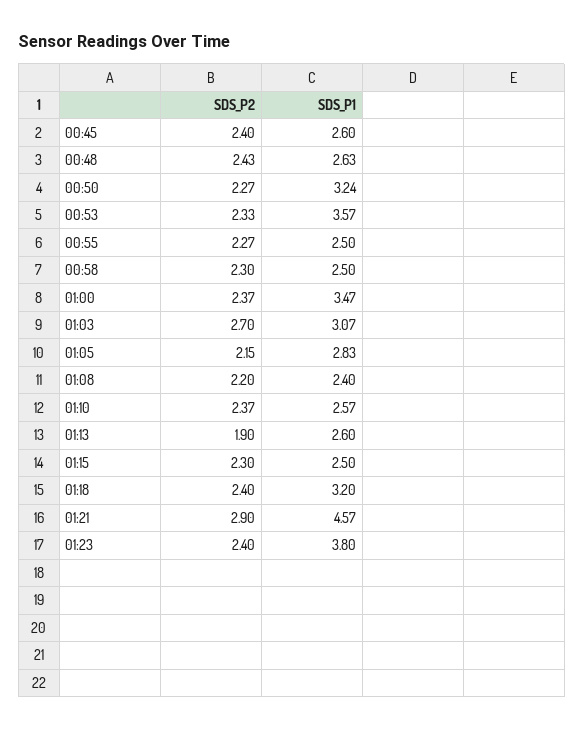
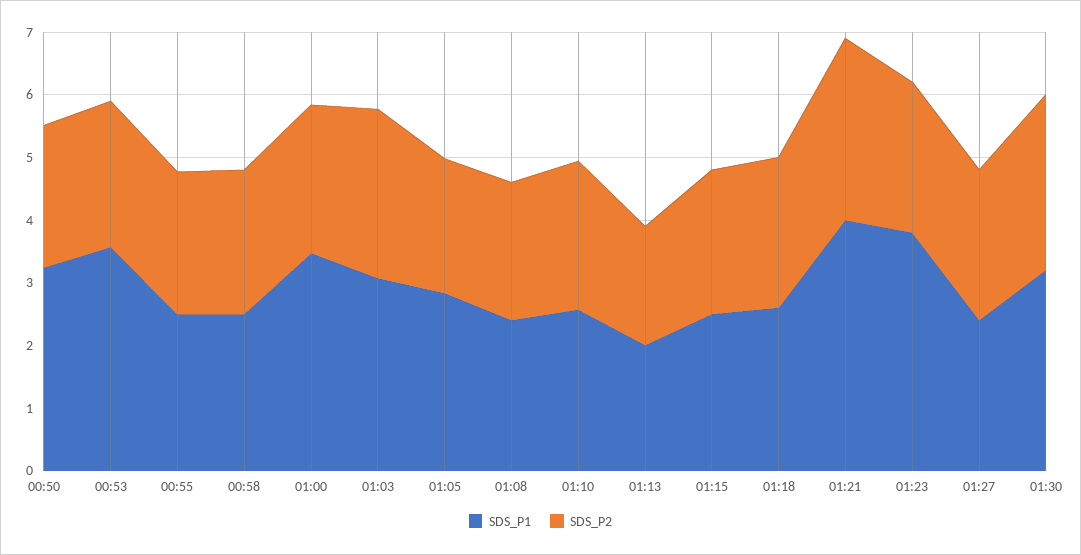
SDS_P2, 00:45: 2.4 -> none
SDS_P1, 00:45: 2.6 -> none
SDS_P2, 00:48: 2.43 -> none
SDS_P1, 00:48: 2.63 -> none
SDS_P1, 01:13: 2.6 -> 2
SDS_P1, 01:18: 3.2 -> 2.6
SDS_P1, 01:21: 4.57 -> 4
SDS_P1, 01:27: none -> 2.4
SDS_P2, 01:27: none -> 2.4
SDS_P1, 01:30: none -> 3.2
SDS_P2, 01:30: none -> 2.8

